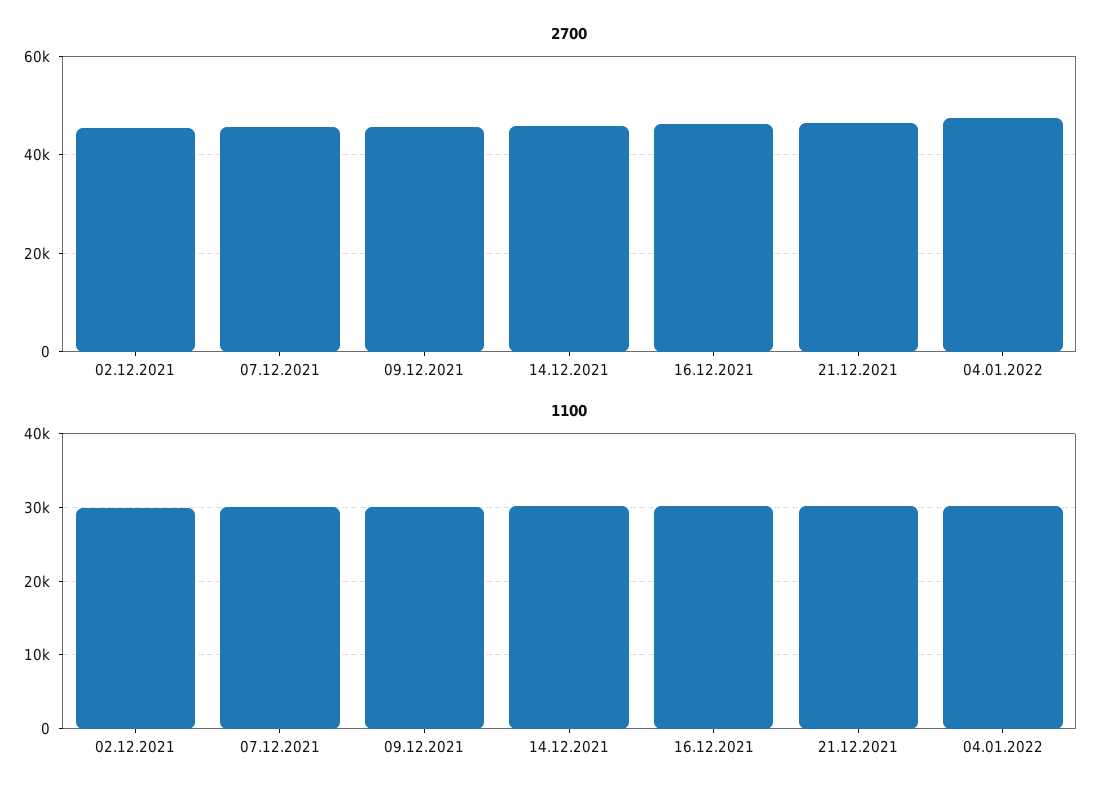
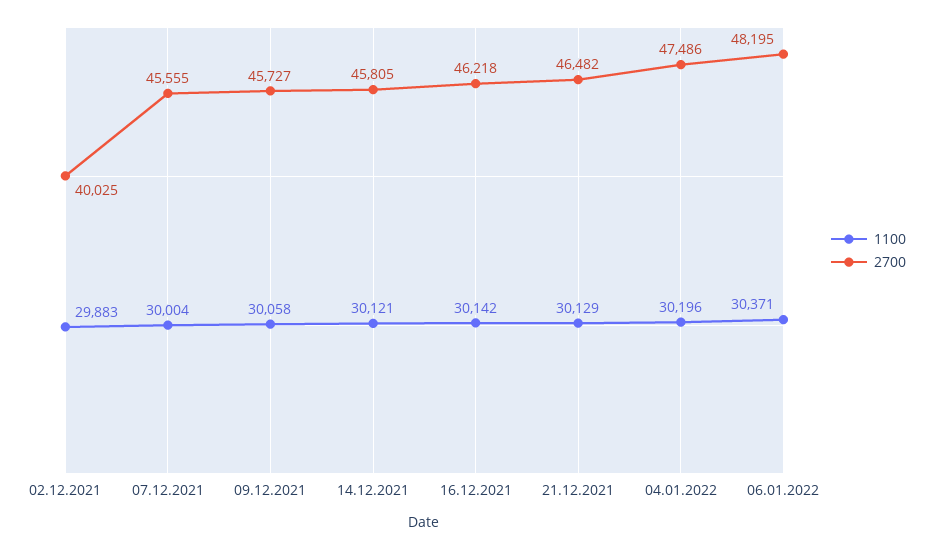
2700, 02.12.2021: 46000 -> 40025
1100, 06.01.2022: none -> 30371
2700, 06.01.2022: none -> 48195

